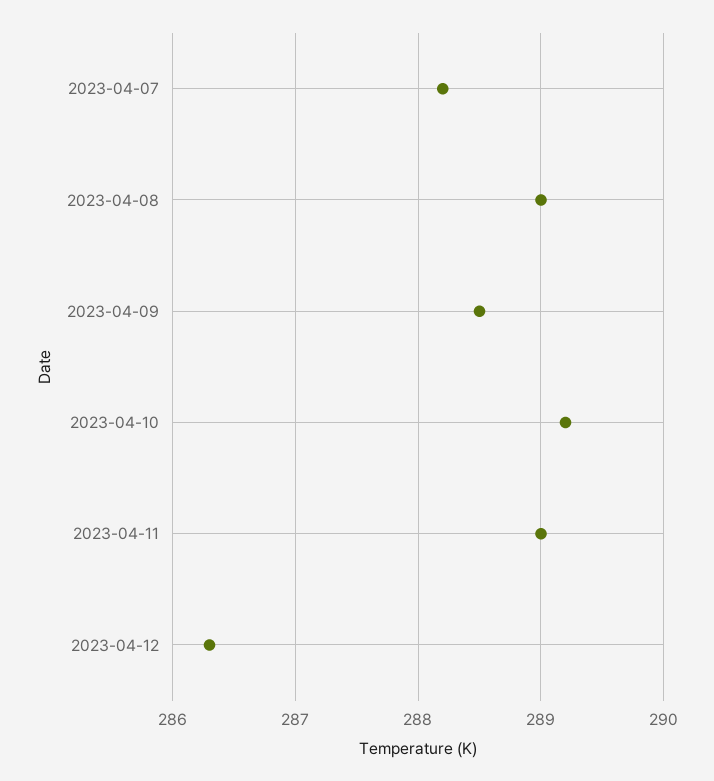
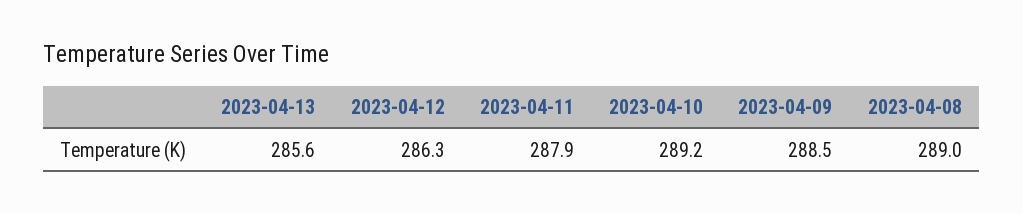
2023-04-07: 288.2 -> none
2023-04-11: 289 -> 287.9
2023-04-13: none -> 285.6

